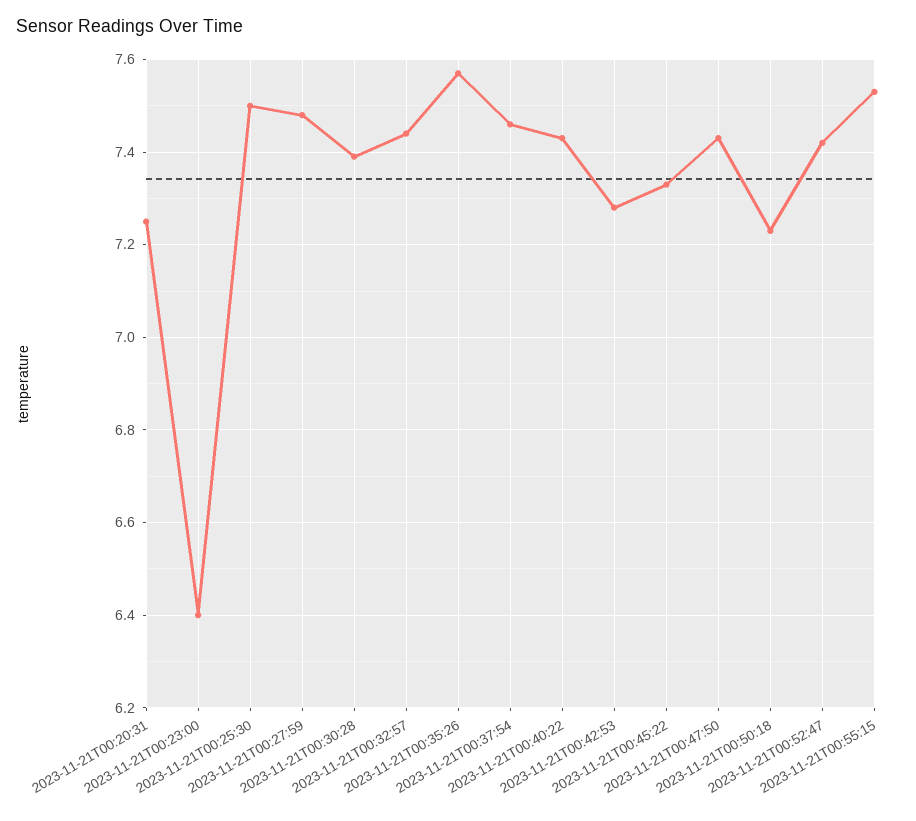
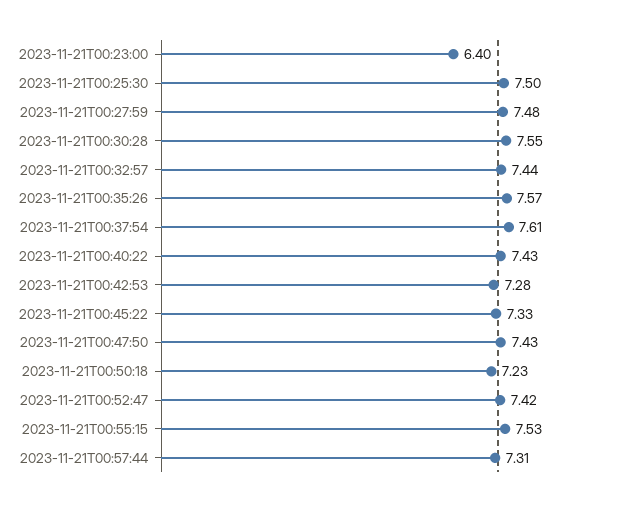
2023-11-21T00:20:31: 7.25 -> none
2023-11-21T00:30:28: 7.4 -> 7.55
2023-11-21T00:37:54: 7.45 -> 7.61
2023-11-21T00:57:44: none -> 7.31

